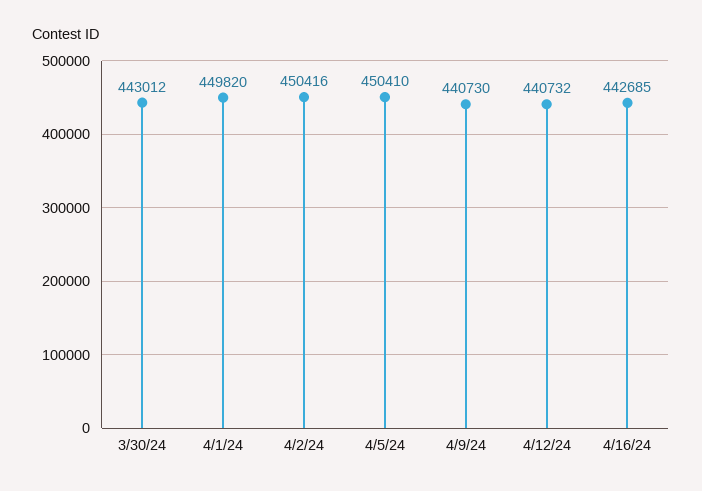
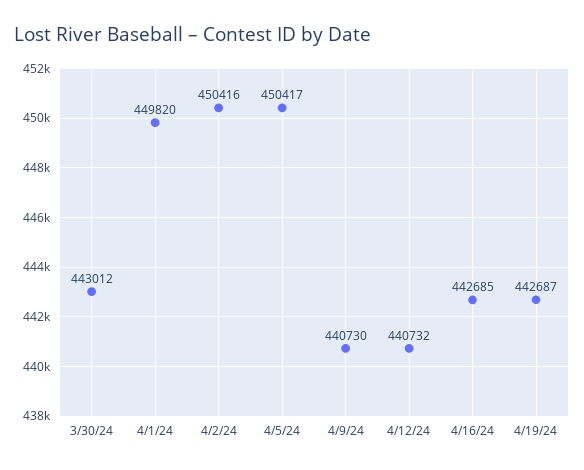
4/5/24: 450410 -> 450417
4/19/24: none -> 442687

